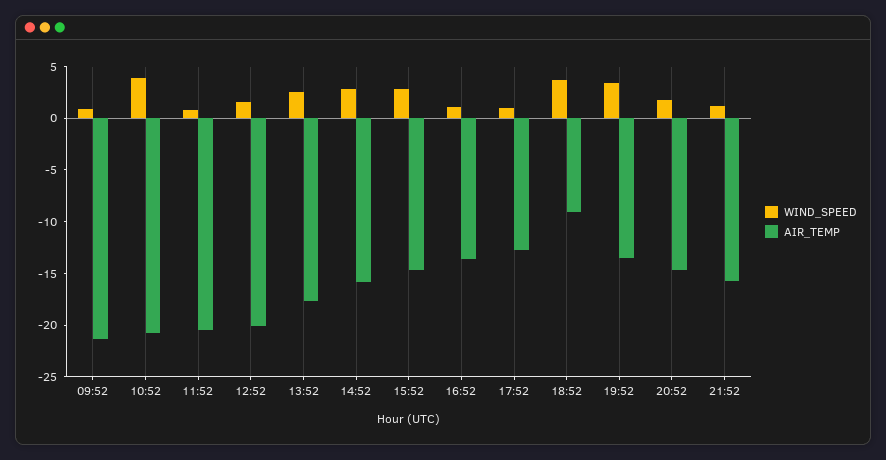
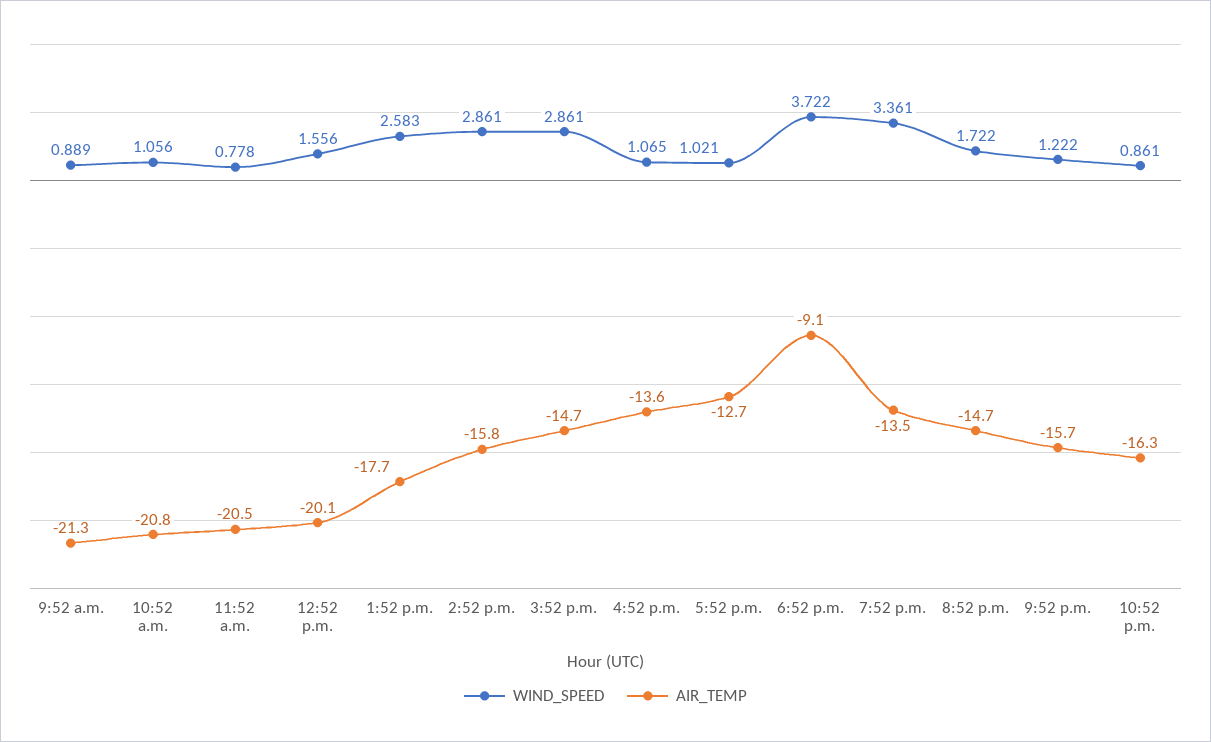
WIND_SPEED, 10:52: 4 -> 1.056
WIND_SPEED, 10:52 p.m.: none -> 0.861
AIR_TEMP, 10:52 p.m.: none -> -16.3

